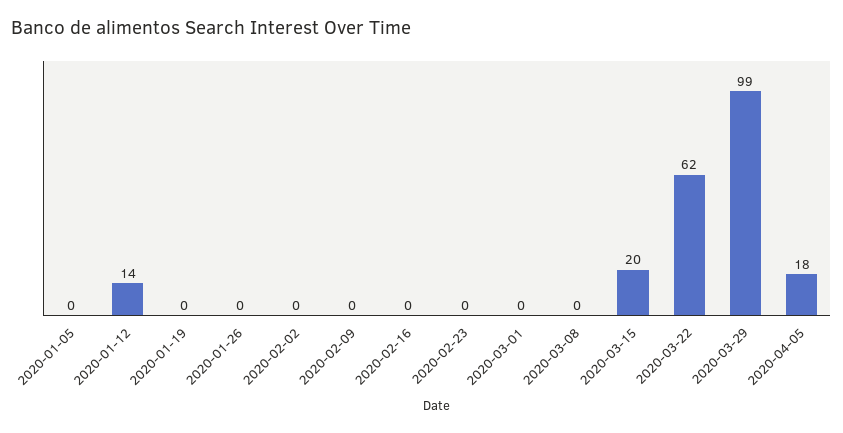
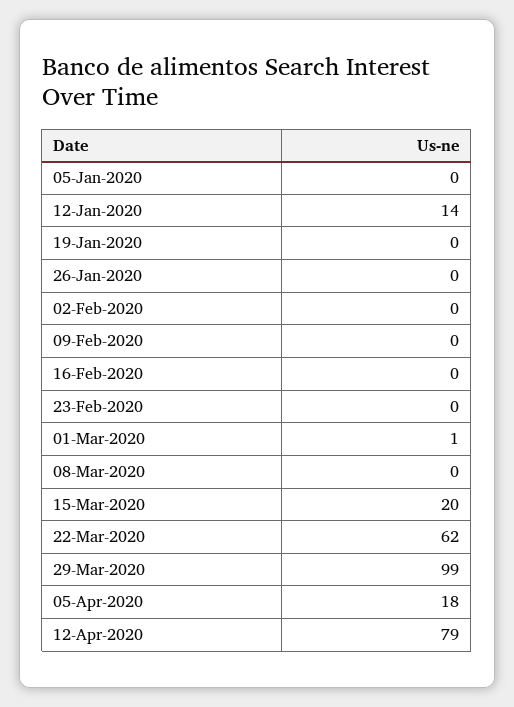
2020-03-01: 0 -> 1
12-Apr-2020: none -> 79

